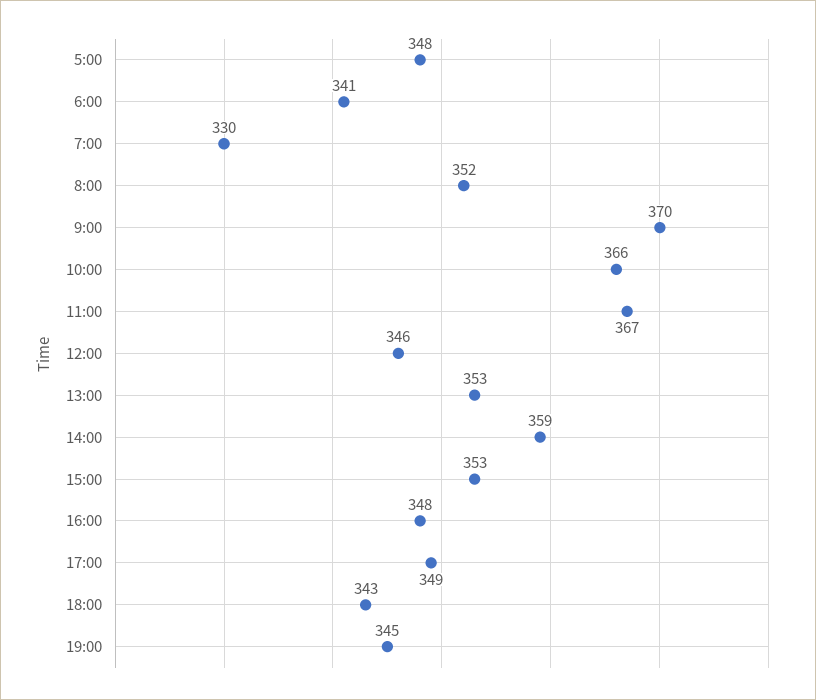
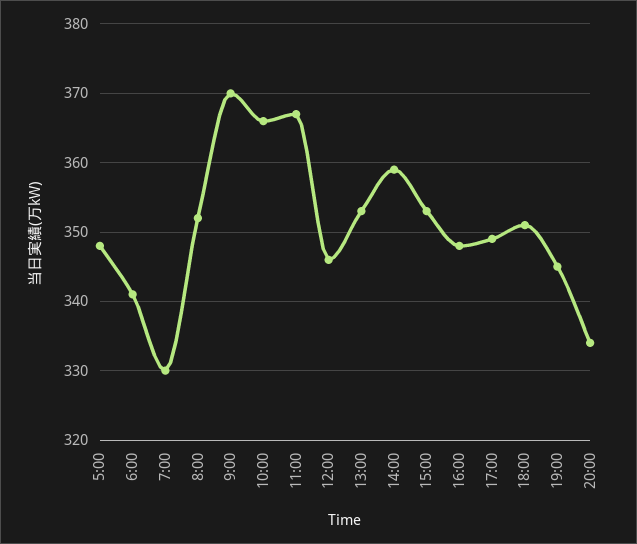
18:00: 343 -> 351
20:00: none -> 334

